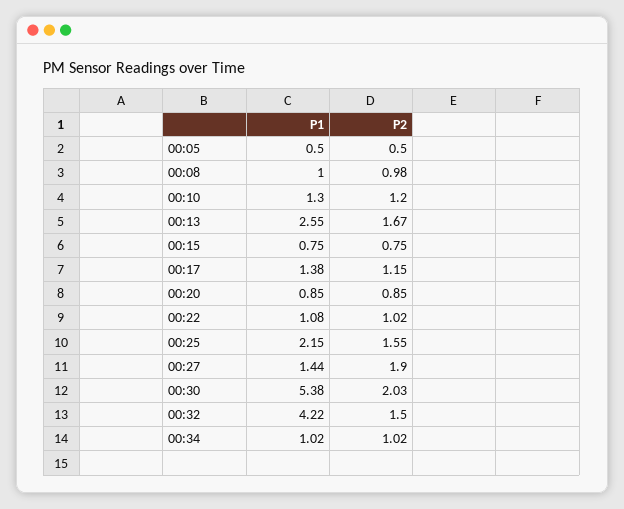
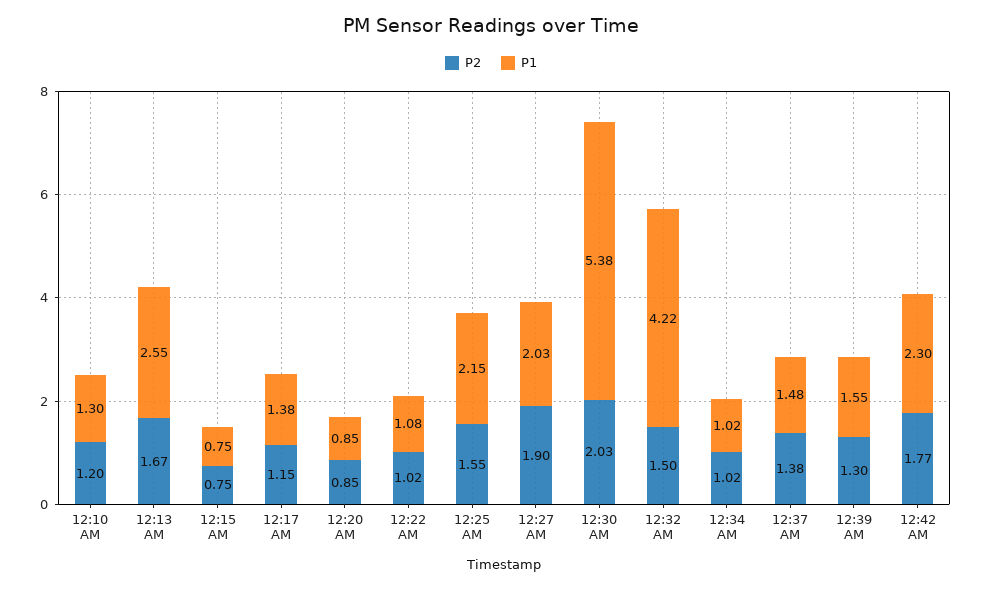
P1, 00:05: 0.5 -> none
P2, 00:05: 0.5 -> none
P1, 00:08: 1 -> none
P2, 00:08: 0.98 -> none
P1, 00:27: 1.44 -> 2.03
P2, 12:37 AM: none -> 1.38
P1, 12:37 AM: none -> 1.48
P2, 12:39 AM: none -> 1.3
P1, 12:39 AM: none -> 1.55
P2, 12:42 AM: none -> 1.77
P1, 12:42 AM: none -> 2.3

